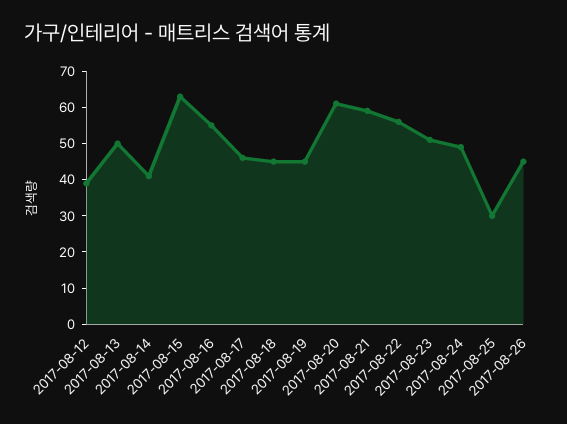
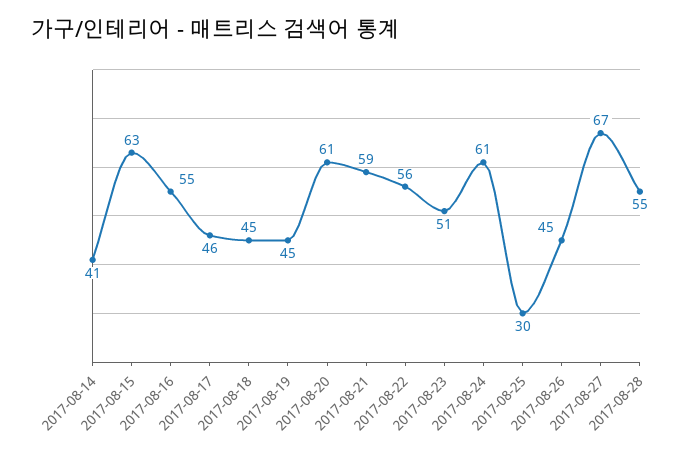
2017-08-12: 40 -> none
2017-08-13: 50 -> none
2017-08-24: 50 -> 61
2017-08-27: none -> 67
2017-08-28: none -> 55

